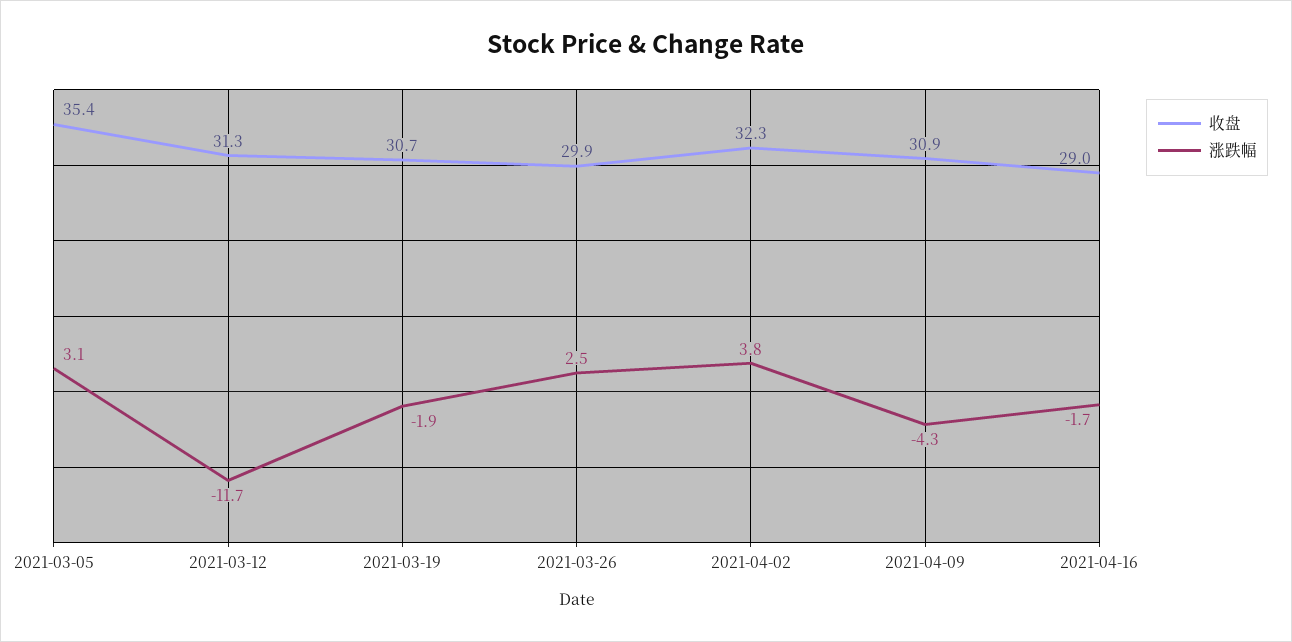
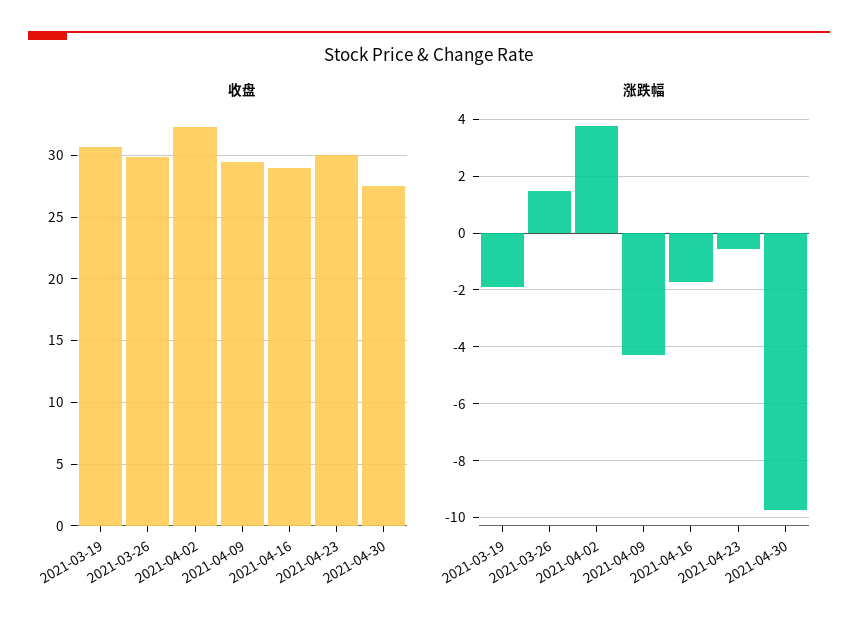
收盘, 2021-03-05: 35.4 -> none
涨跌幅, 2021-03-05: 3.1 -> none
收盘, 2021-03-12: 31.3 -> none
涨跌幅, 2021-03-12: -11.7 -> none
涨跌幅, 2021-03-26: 2.5 -> 1.5
收盘, 2021-04-09: 30.9 -> 29.5
收盘, 2021-04-23: none -> 30
收盘, 2021-04-30: none -> 27.5
涨跌幅, 2021-04-23: none -> -0.5
涨跌幅, 2021-04-30: none -> -9.75

